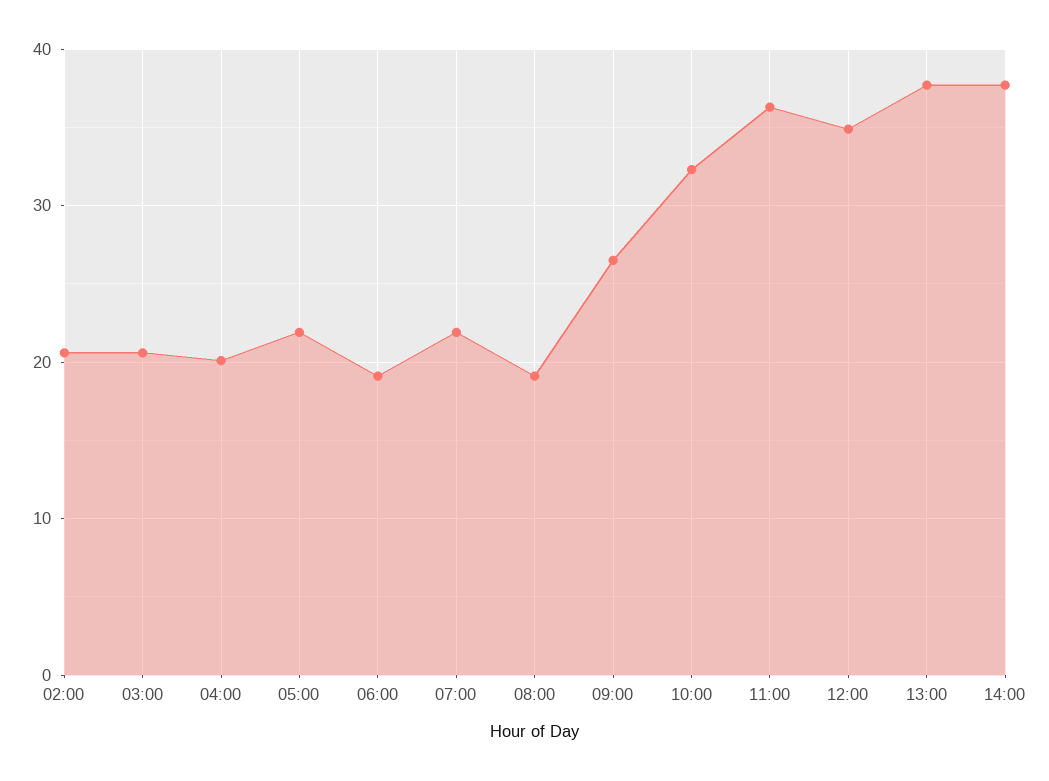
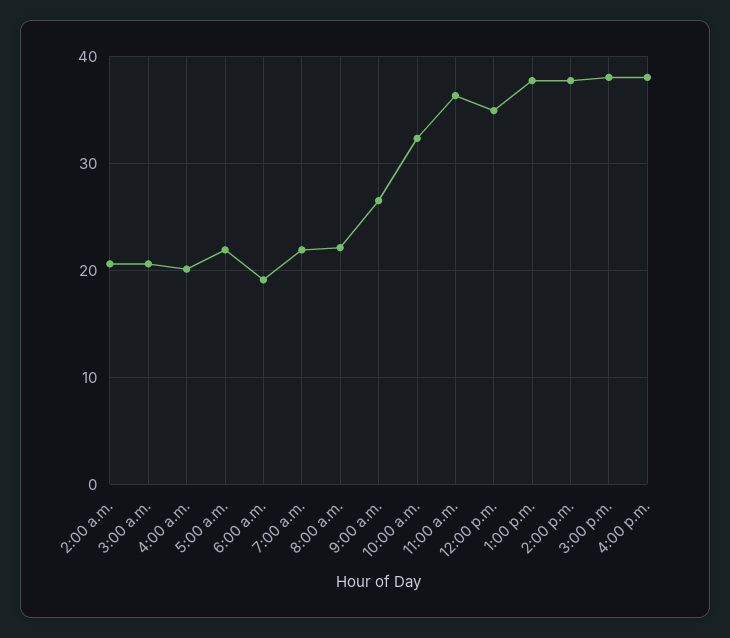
08:00: 19 -> 22
3:00 p.m.: none -> 38
4:00 p.m.: none -> 38

